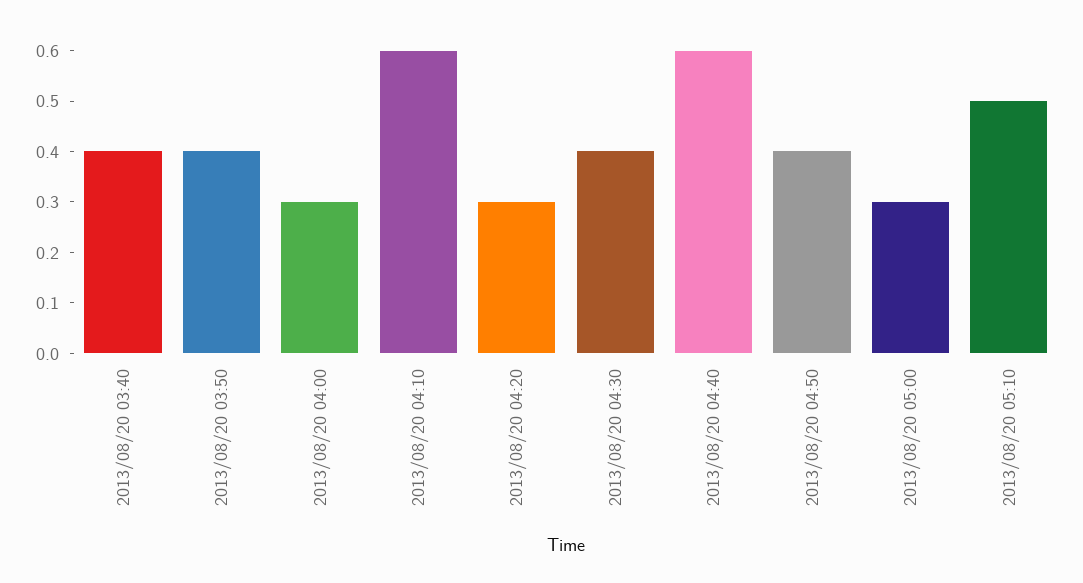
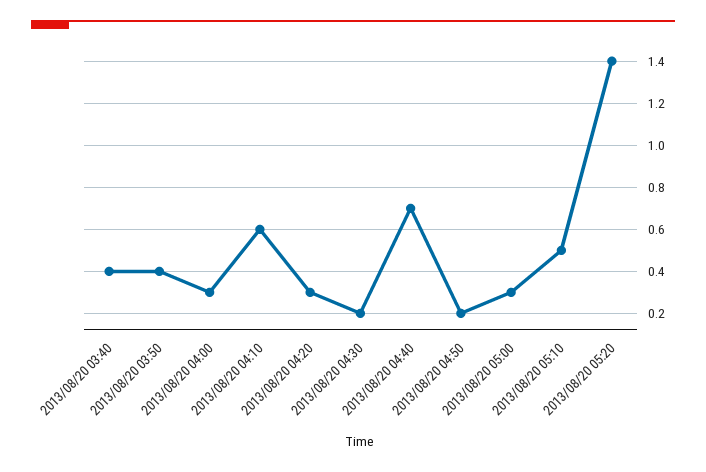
2013/08/20 04:30: 0.4 -> 0.2
2013/08/20 04:40: 0.6 -> 0.7
2013/08/20 04:50: 0.4 -> 0.2
2013/08/20 05:20: none -> 1.4

